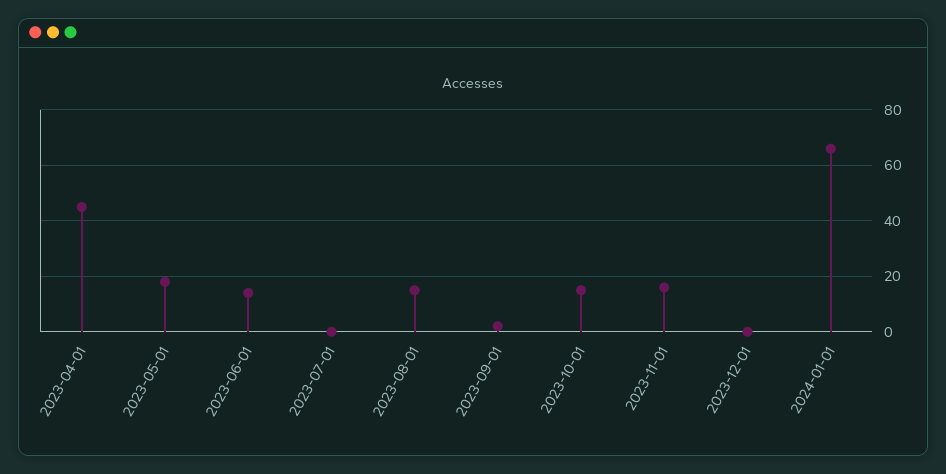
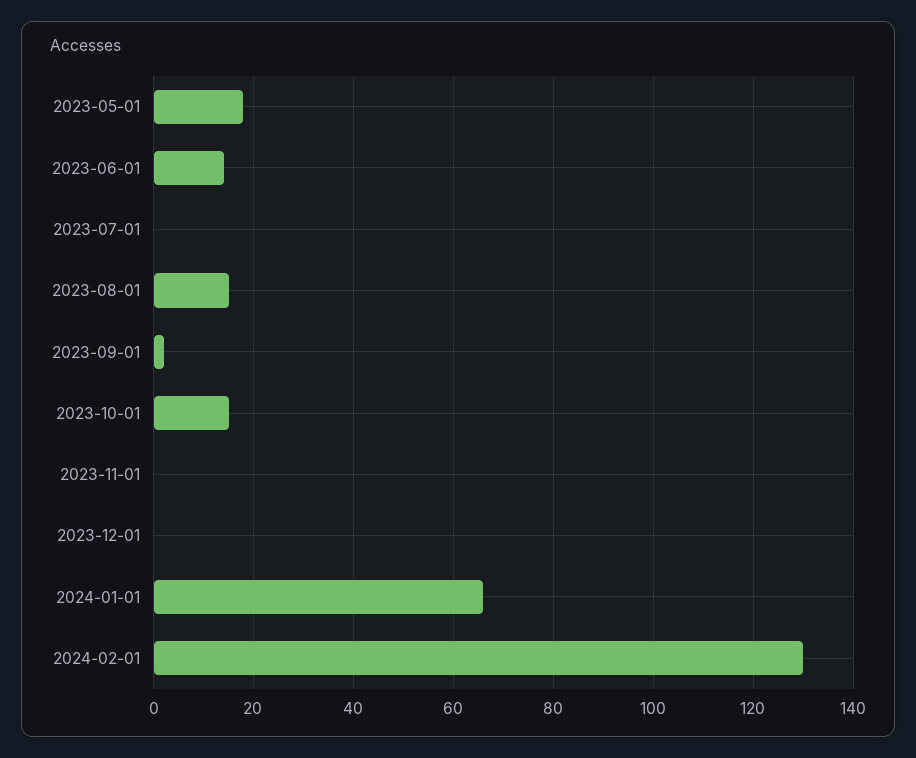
2023-04-01: 45 -> none
2023-11-01: 15 -> 0
2024-02-01: none -> 130

